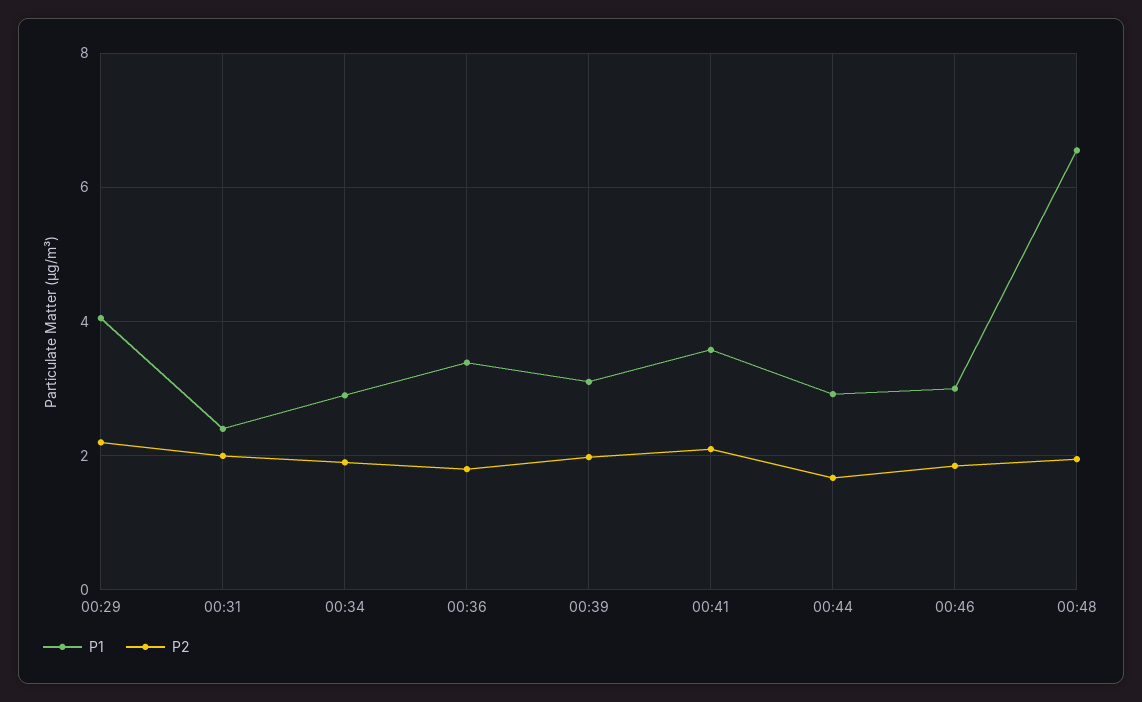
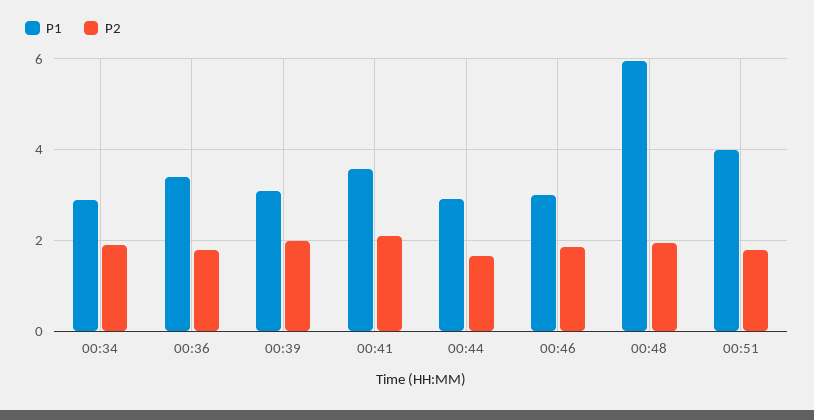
P1, 00:29: 4 -> none
P2, 00:29: 2.2 -> none
P1, 00:31: 2.4 -> none
P2, 00:31: 2 -> none
P1, 00:48: 6.6 -> 6
P1, 00:51: none -> 4
P2, 00:51: none -> 1.8

